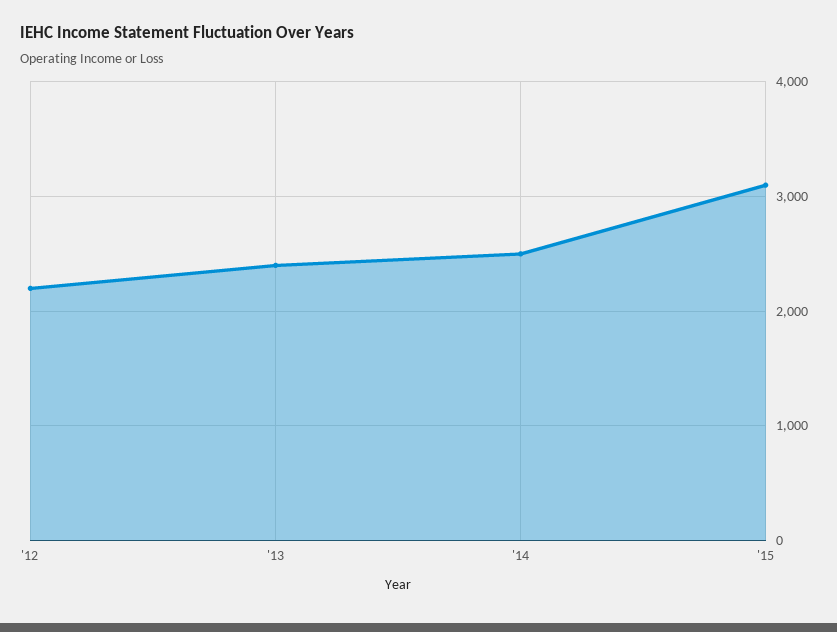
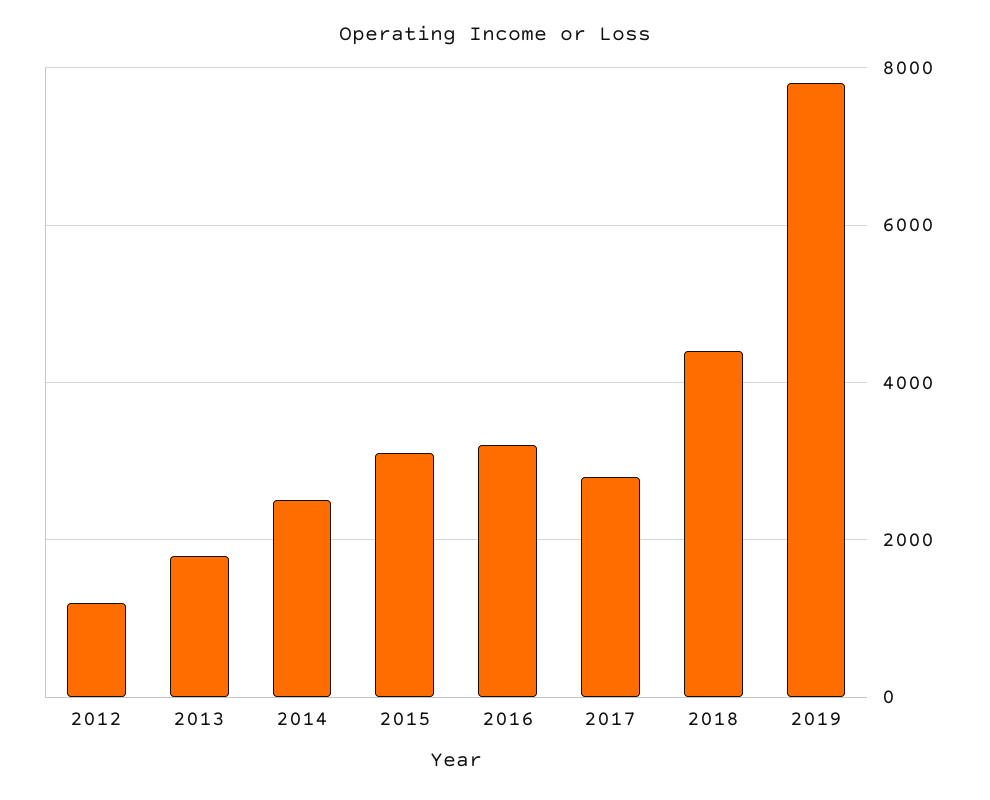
'12: 2200 -> 1200
'13: 2400 -> 1800
2016: none -> 3200
2017: none -> 2800
2018: none -> 4400
2019: none -> 7800

